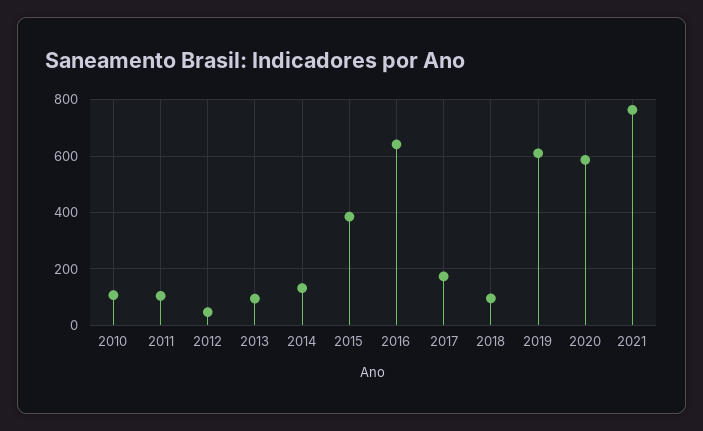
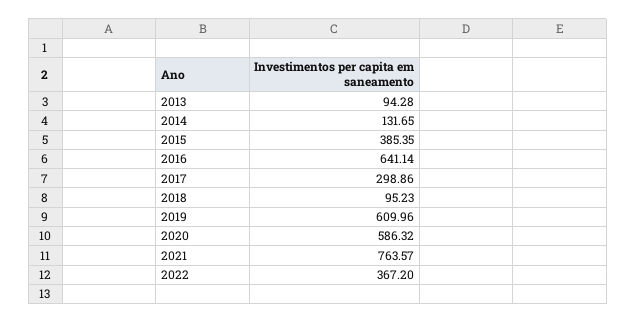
2010: 100 -> none
2011: 100 -> none
2012: 50 -> none
2017: 175 -> 298.86
2022: none -> 367.2

